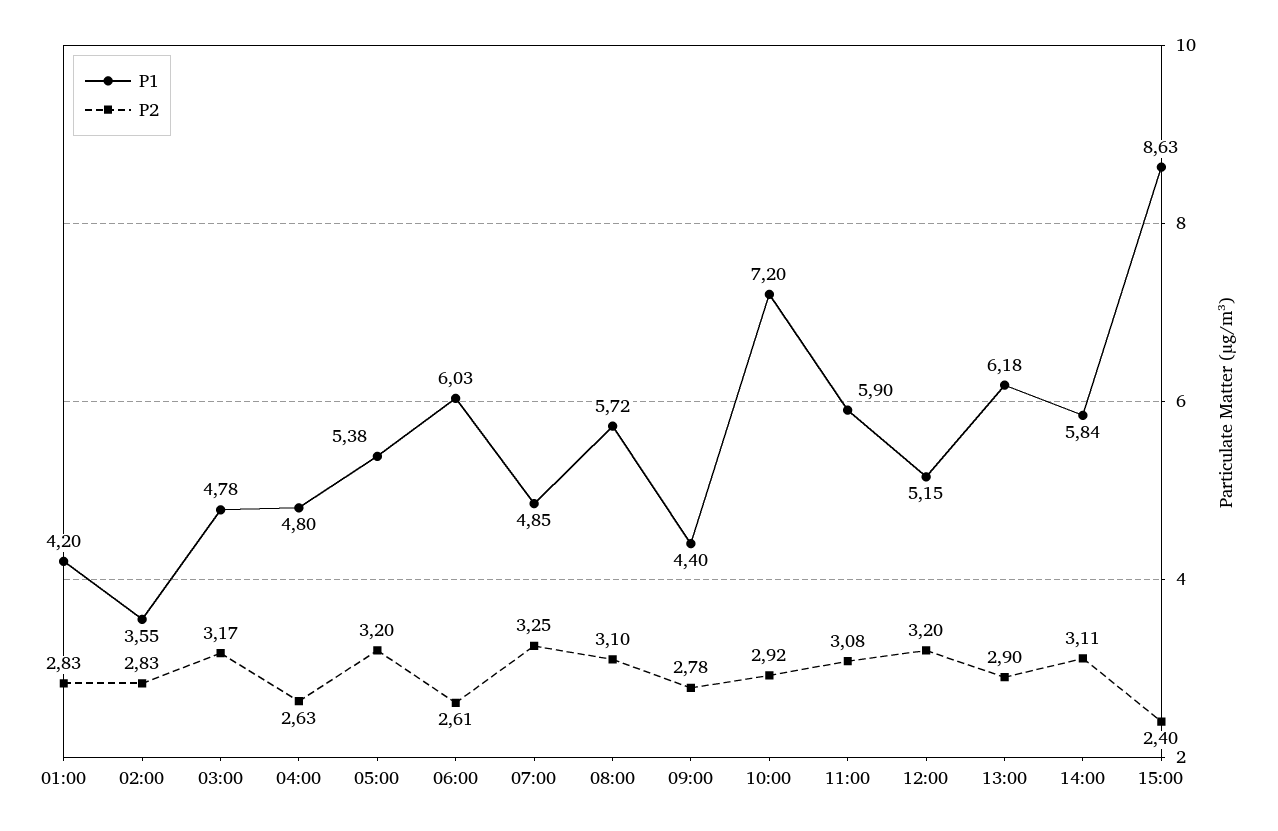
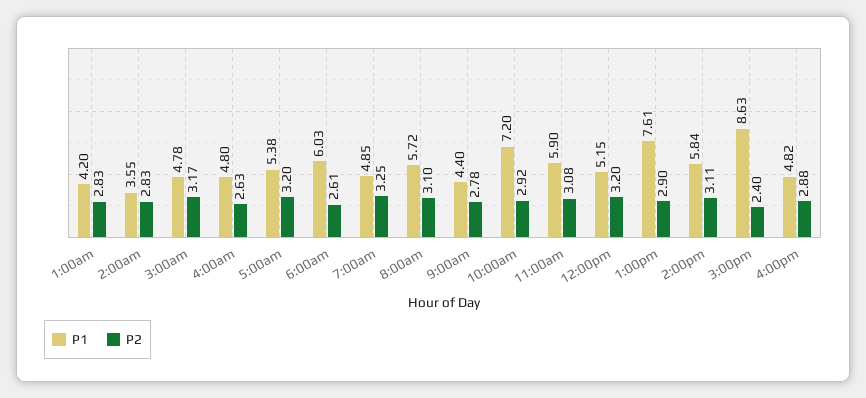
P1, 13:00: 6.18 -> 7.61
P1, 4:00pm: none -> 4.82
P2, 4:00pm: none -> 2.88

